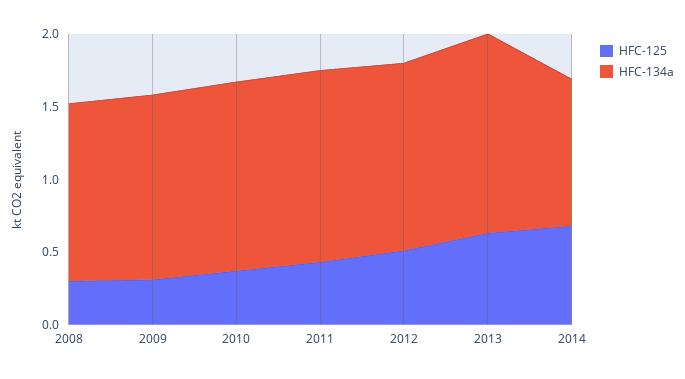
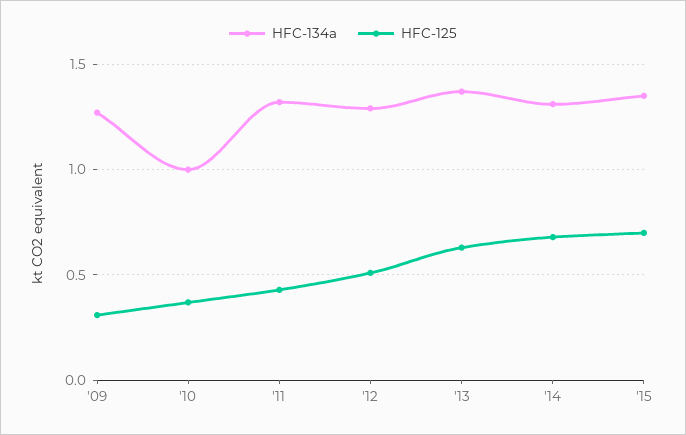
HFC-125, 2008: 0.3 -> none
HFC-134a, 2008: 1.2 -> none
HFC-134a, 2010: 1.3 -> 1
HFC-134a, 2014: 1 -> 1.3
HFC-134a, '15: none -> 1.35
HFC-125, '15: none -> 0.7

